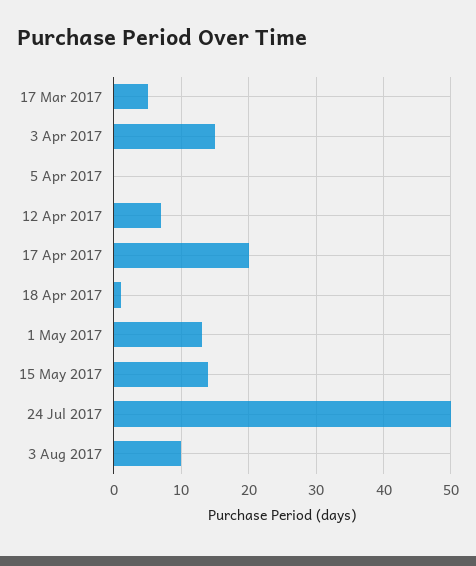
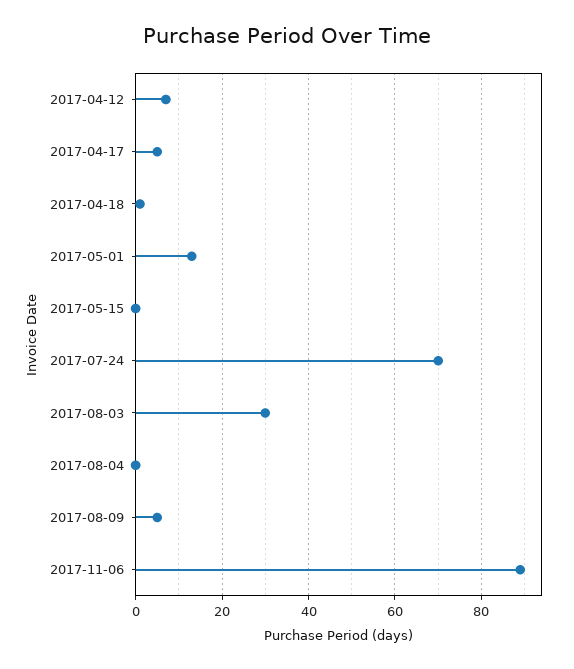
17 Mar 2017: 5 -> none
3 Apr 2017: 15 -> none
5 Apr 2017: 0 -> none
17 Apr 2017: 20 -> 5
15 May 2017: 14 -> 0
24 Jul 2017: 50 -> 70
3 Aug 2017: 10 -> 30
2017-08-04: none -> 0
2017-08-09: none -> 5
2017-11-06: none -> 90

